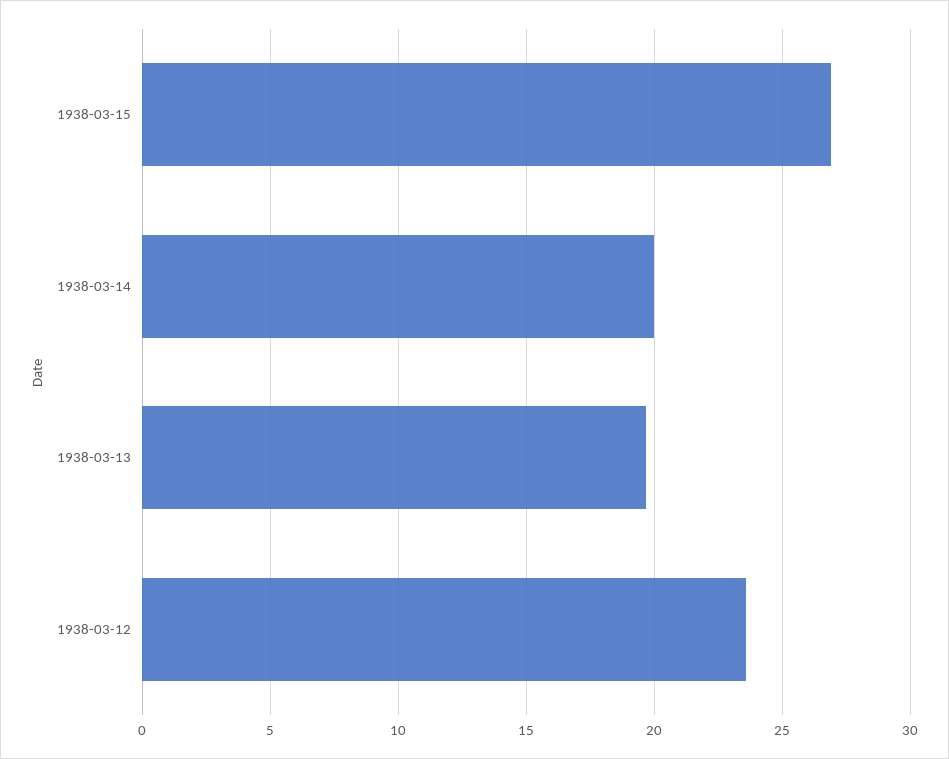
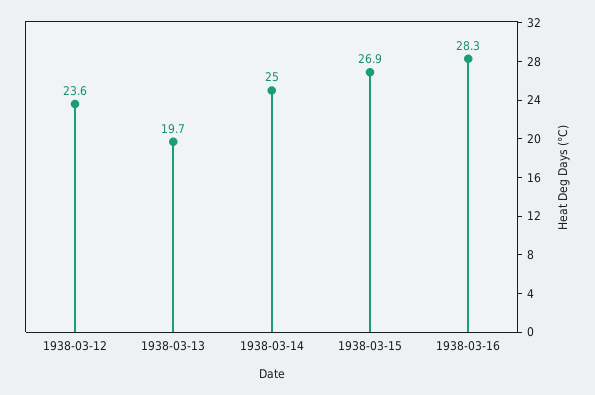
1938-03-14: 20 -> 25
1938-03-16: none -> 28.3

